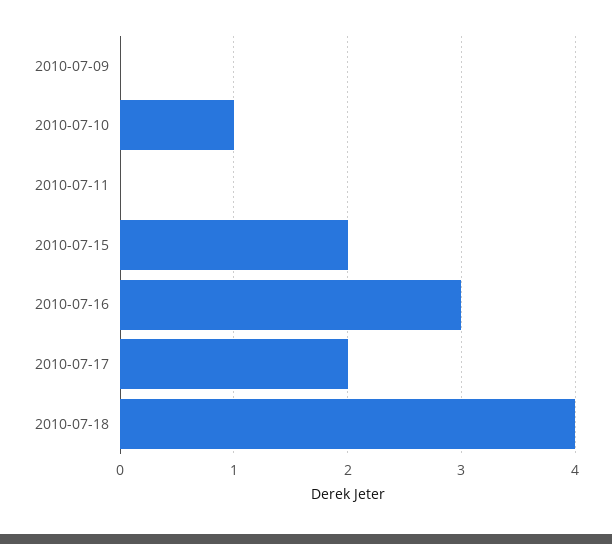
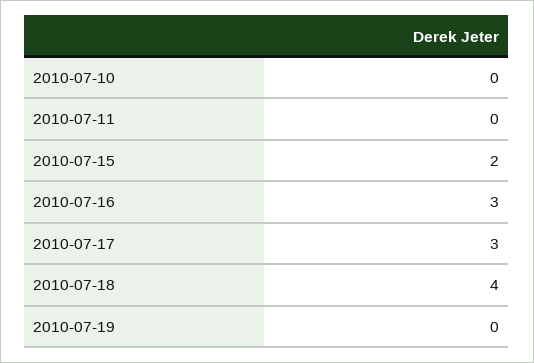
2010-07-09: 0 -> none
2010-07-10: 1 -> 0
2010-07-17: 2 -> 3
2010-07-19: none -> 0

